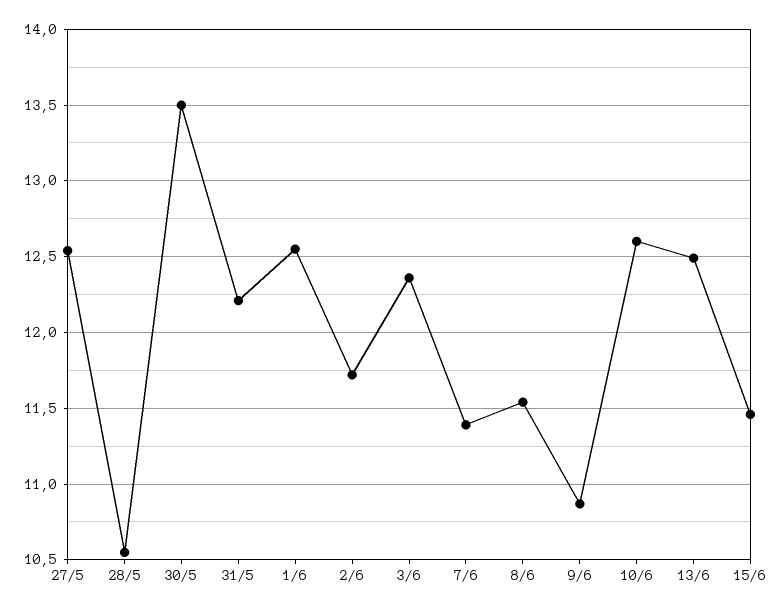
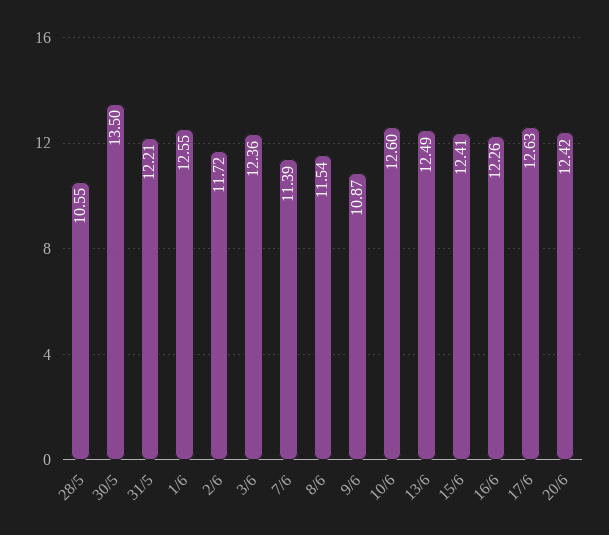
27/5: 12.55 -> none
15/6: 11.45 -> 12.41
16/6: none -> 12.26
17/6: none -> 12.63
20/6: none -> 12.42

